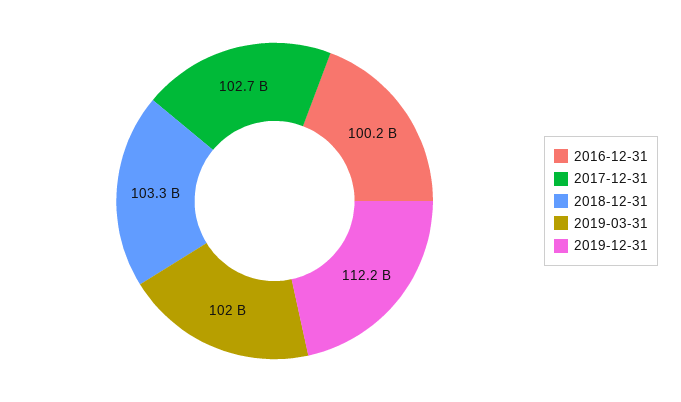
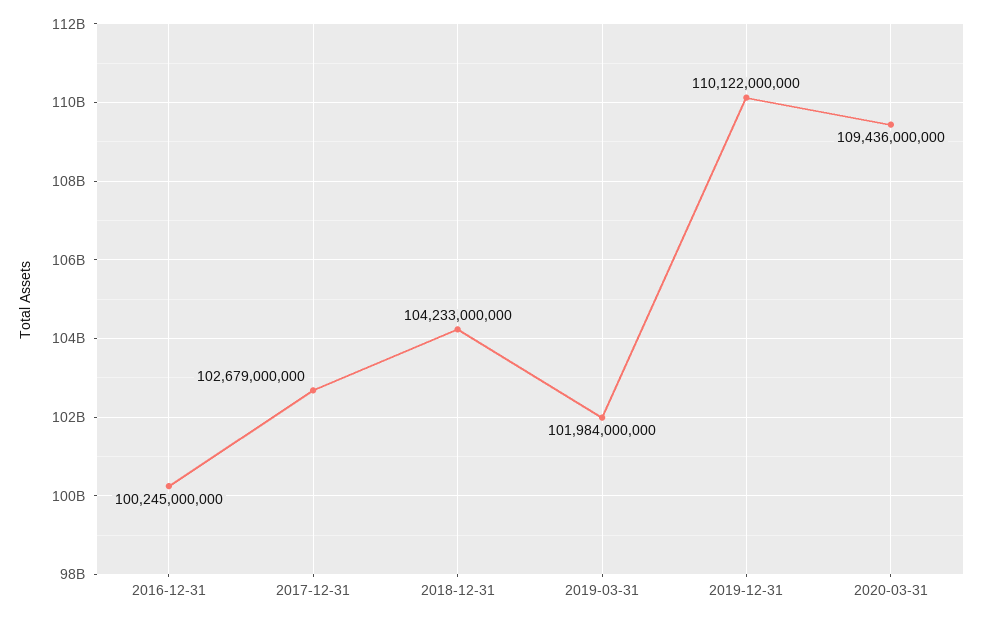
2018-12-31: 103300000000 -> 104233000000
2019-12-31: 112200000000 -> 110122000000
2020-03-31: none -> 109436000000

